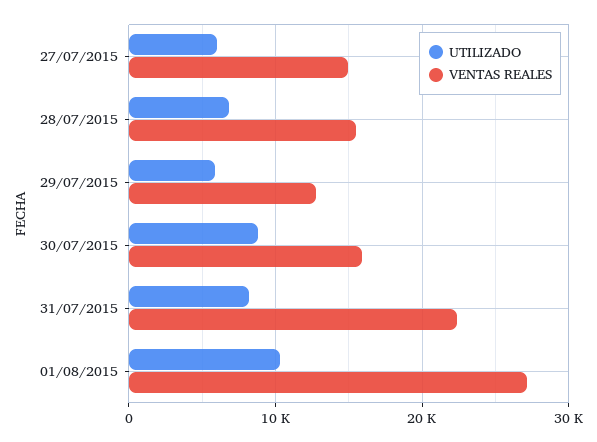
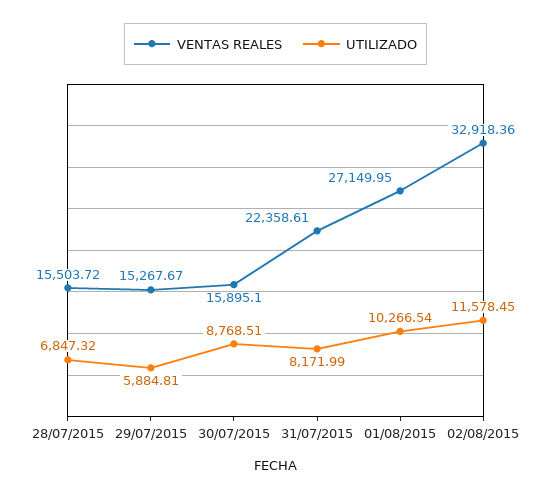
UTILIZADO, 27/07/2015: 6000 -> none
VENTAS REALES, 27/07/2015: 15000 -> none
VENTAS REALES, 29/07/2015: 13000 -> 15267.67
VENTAS REALES, 02/08/2015: none -> 32918.36
UTILIZADO, 02/08/2015: none -> 11578.45

